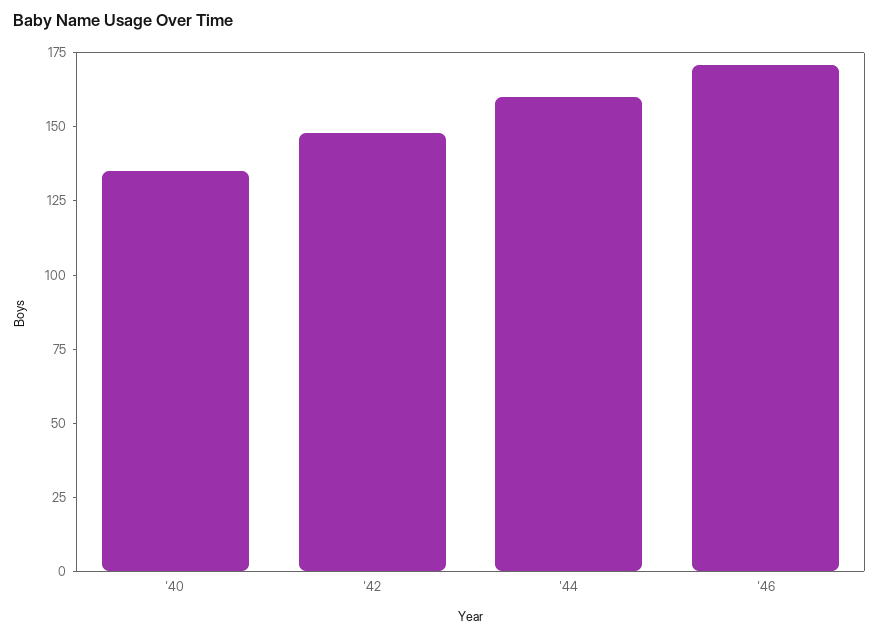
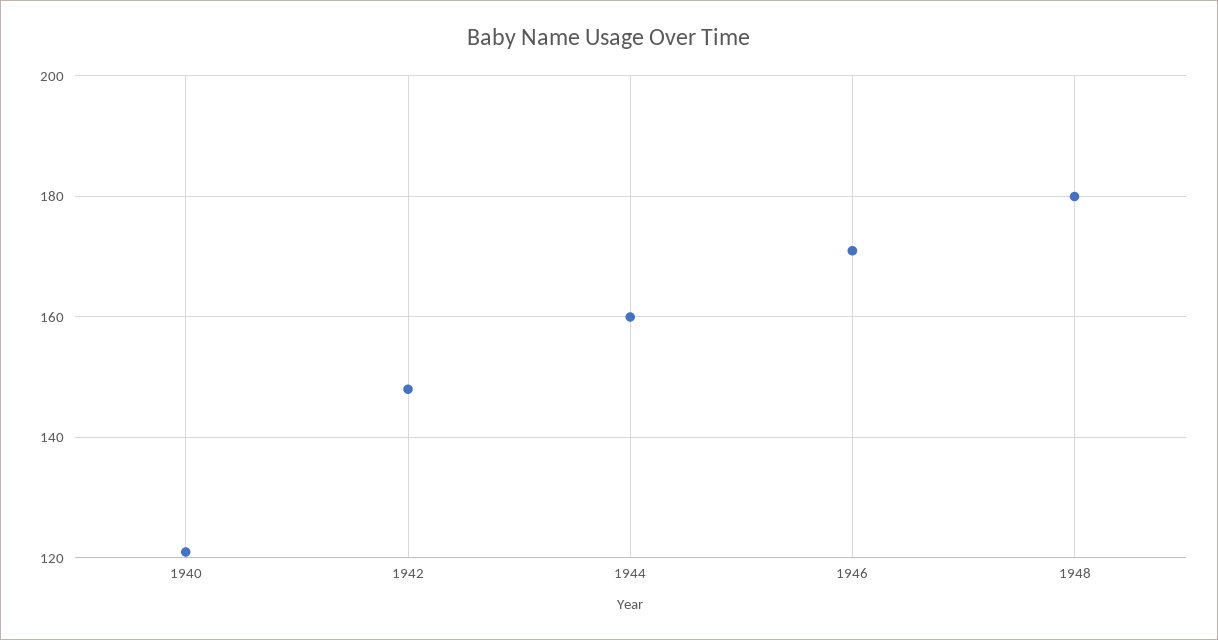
'40: 135 -> 120
1948: none -> 180

